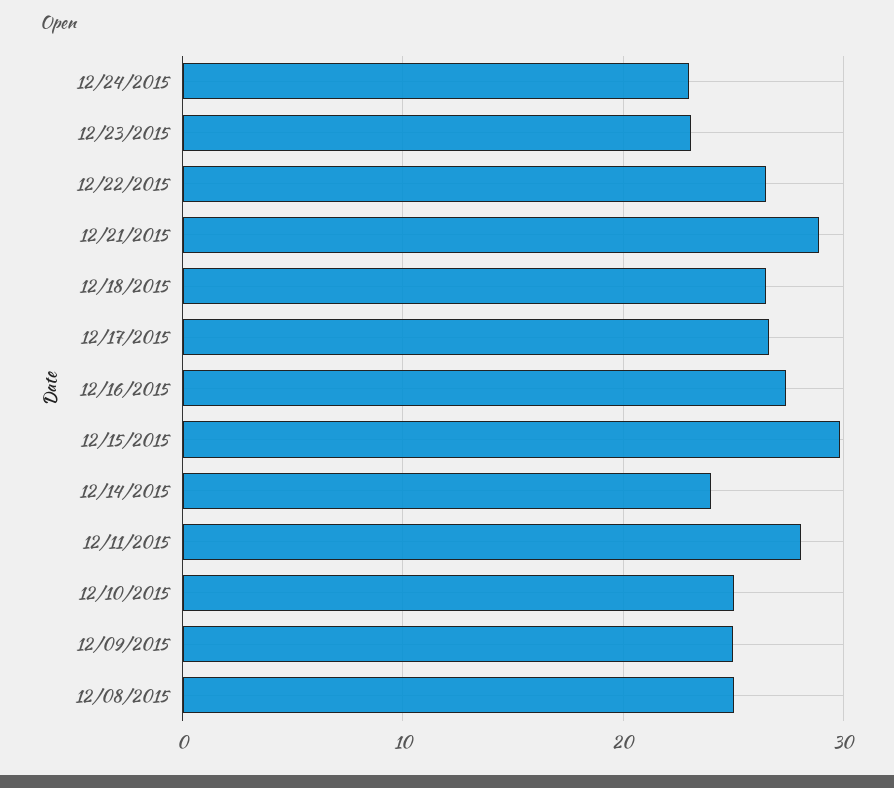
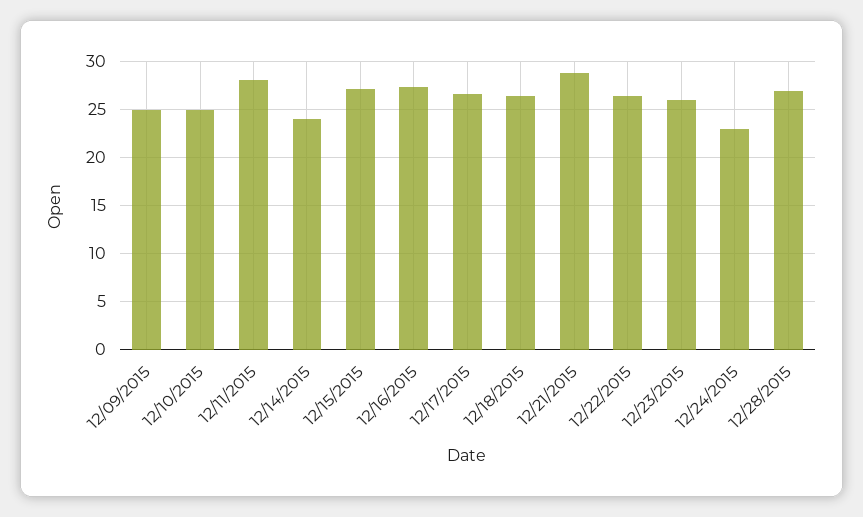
12/23/2015: 23 -> 26
12/15/2015: 30 -> 27
12/08/2015: 25 -> none
12/28/2015: none -> 27

